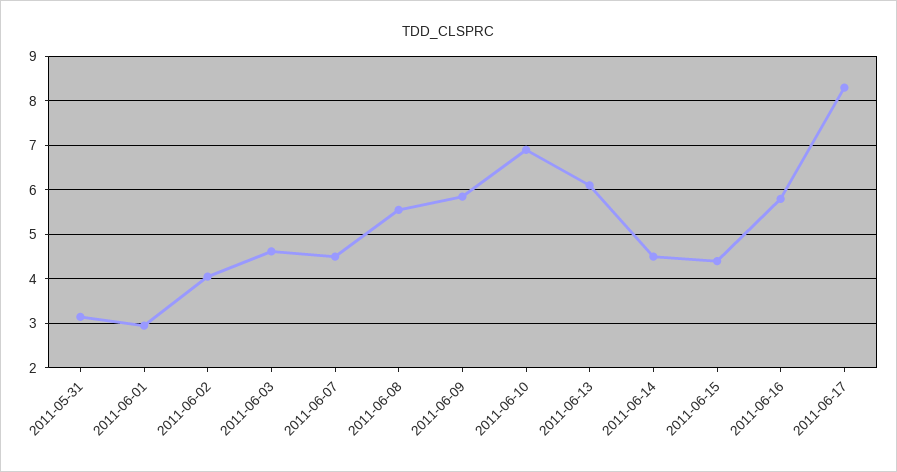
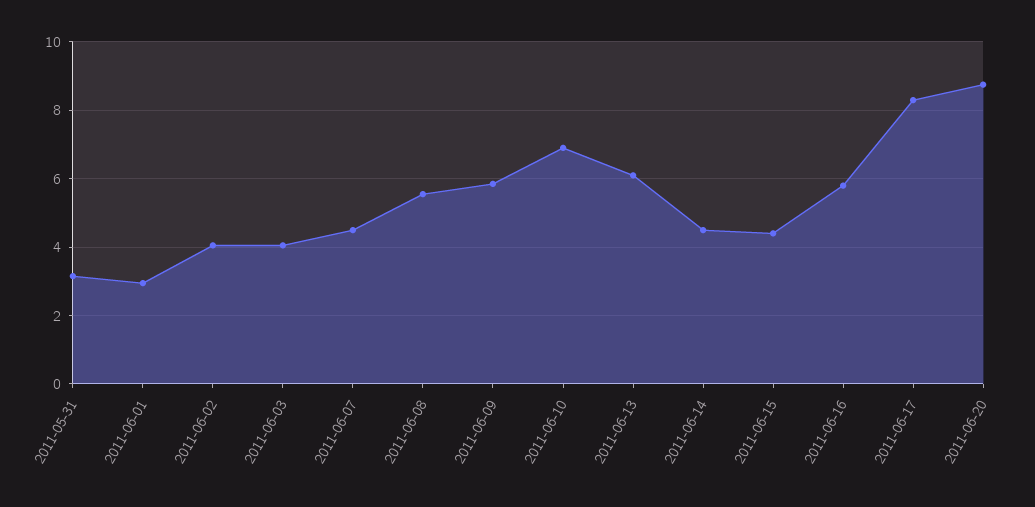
2011-06-03: 4.6 -> 4
2011-06-20: none -> 8.8

